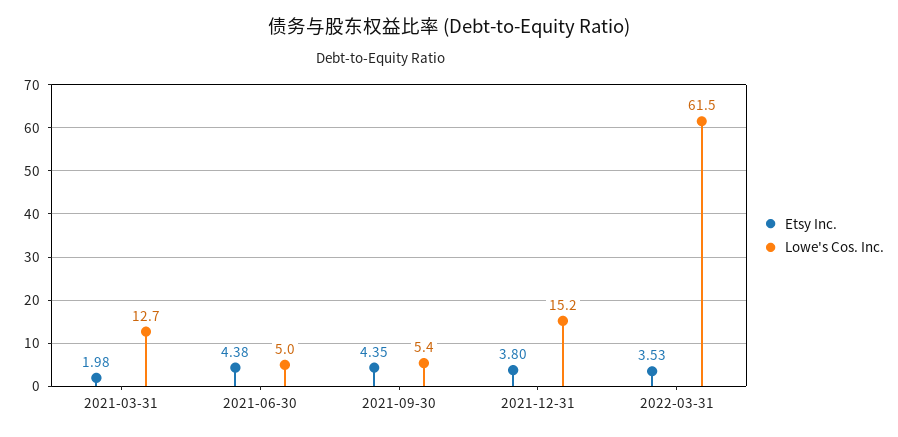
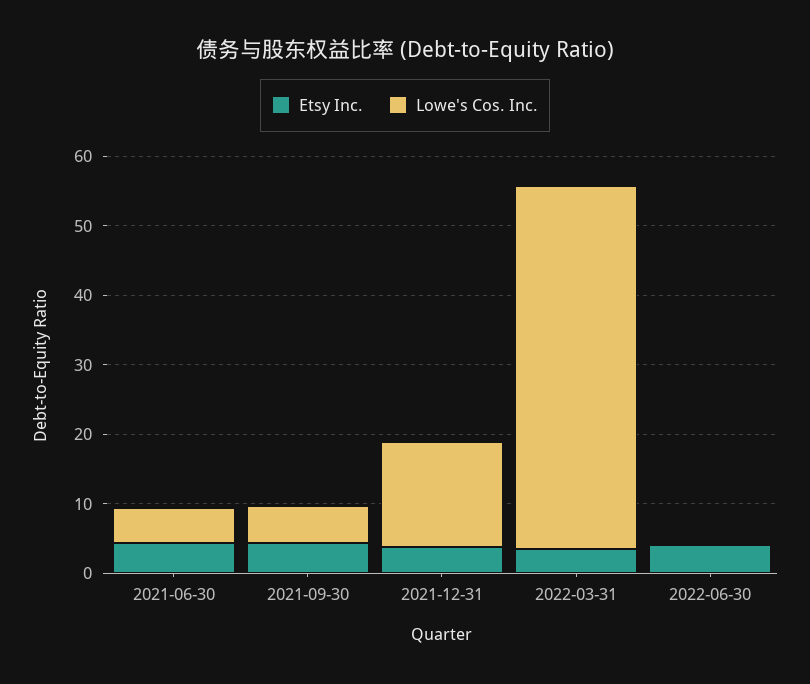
Etsy Inc., 2021-03-31: 1.98 -> none
Lowe's Cos. Inc., 2021-03-31: 12.7 -> none
Lowe's Cos. Inc., 2022-03-31: 61.5 -> 52
Etsy Inc., 2022-06-30: none -> 4
Lowe's Cos. Inc., 2022-06-30: none -> 0

